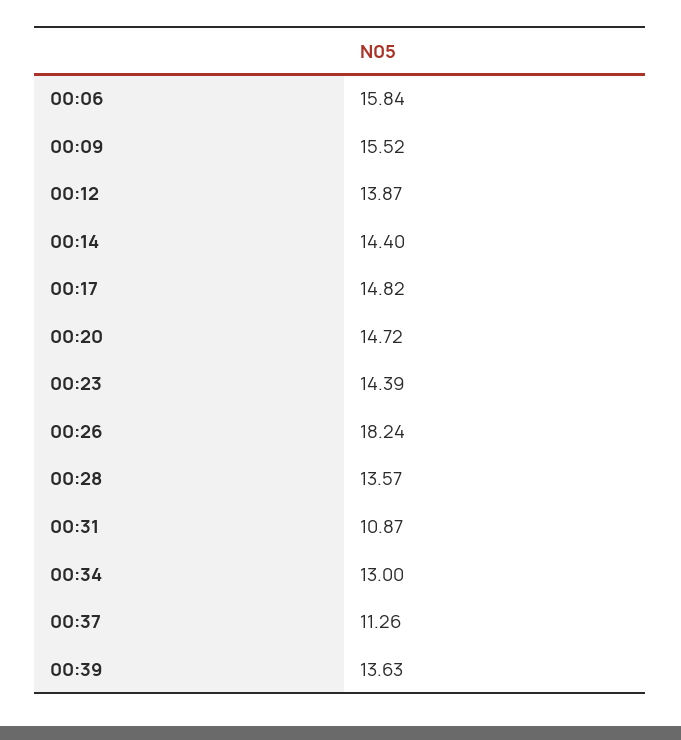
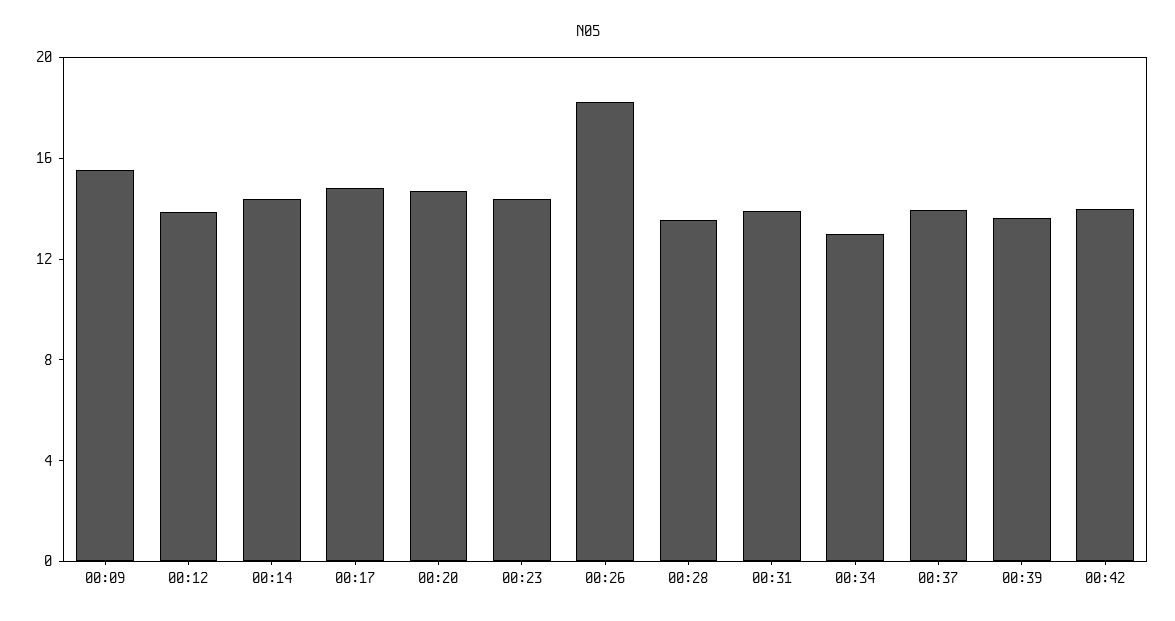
00:06: 15.84 -> none
00:31: 10.87 -> 14
00:37: 11.26 -> 14
00:42: none -> 14

